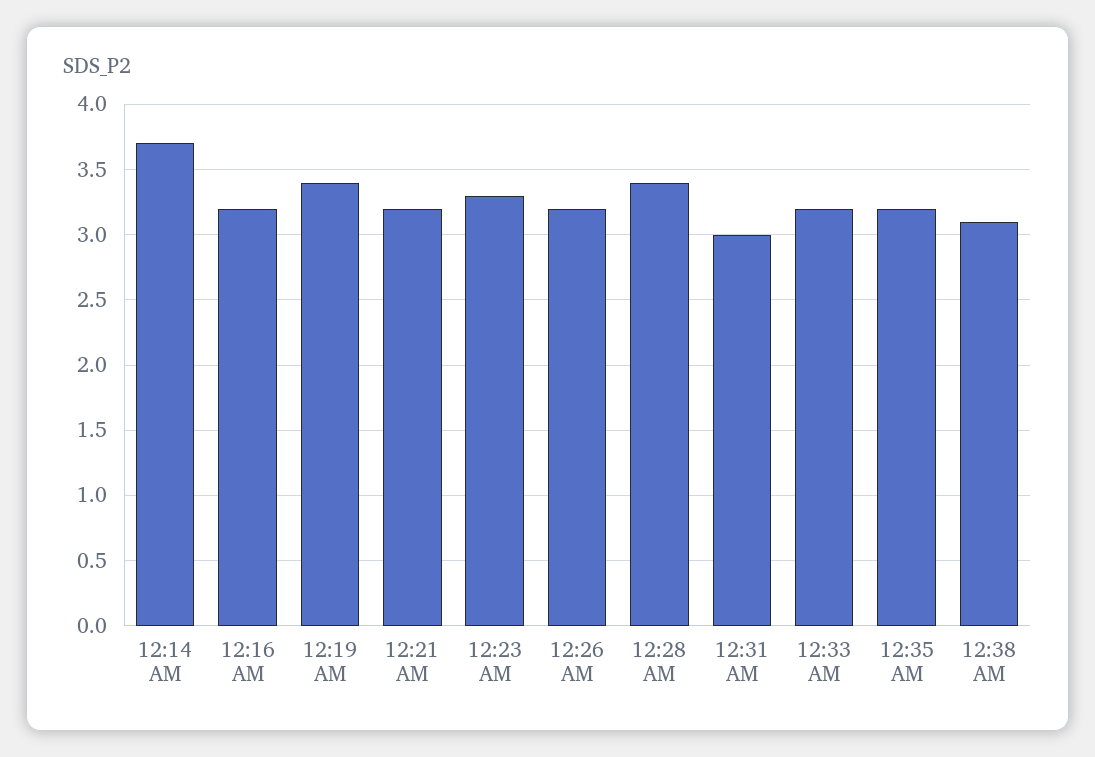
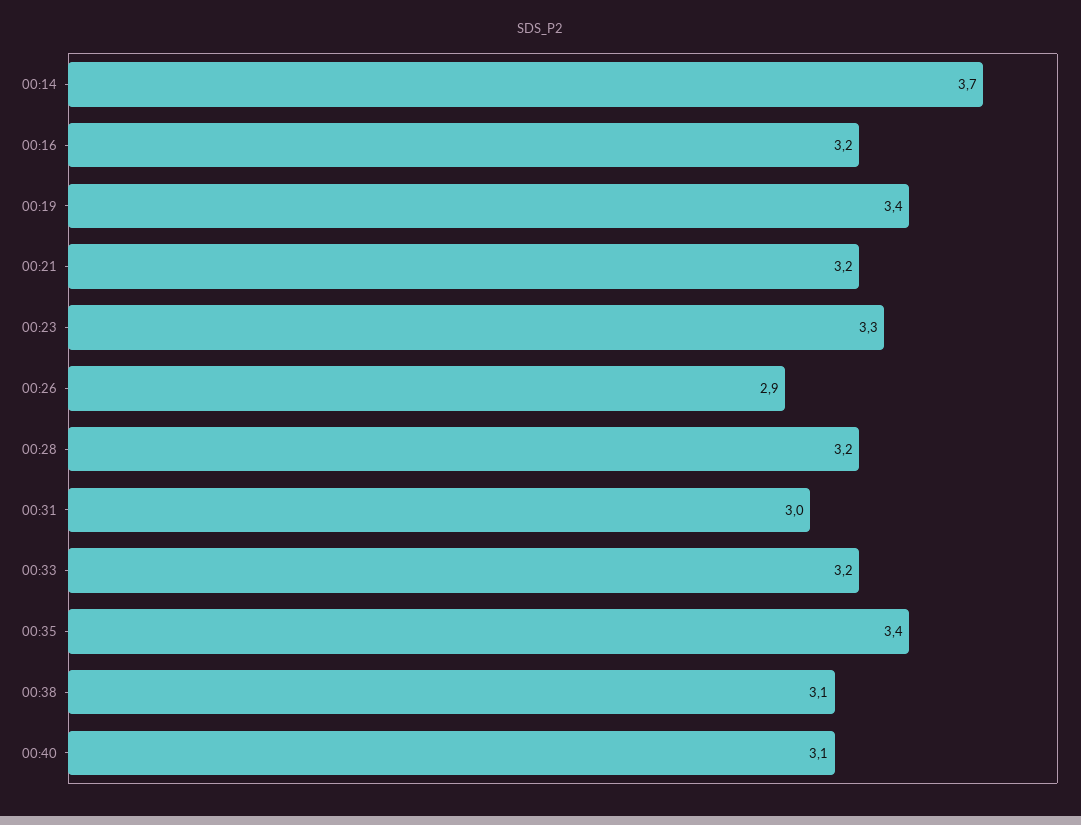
12:26 AM: 3.2 -> 2.9
12:28 AM: 3.4 -> 3.2
12:35 AM: 3.2 -> 3.4
00:40: none -> 3.1

